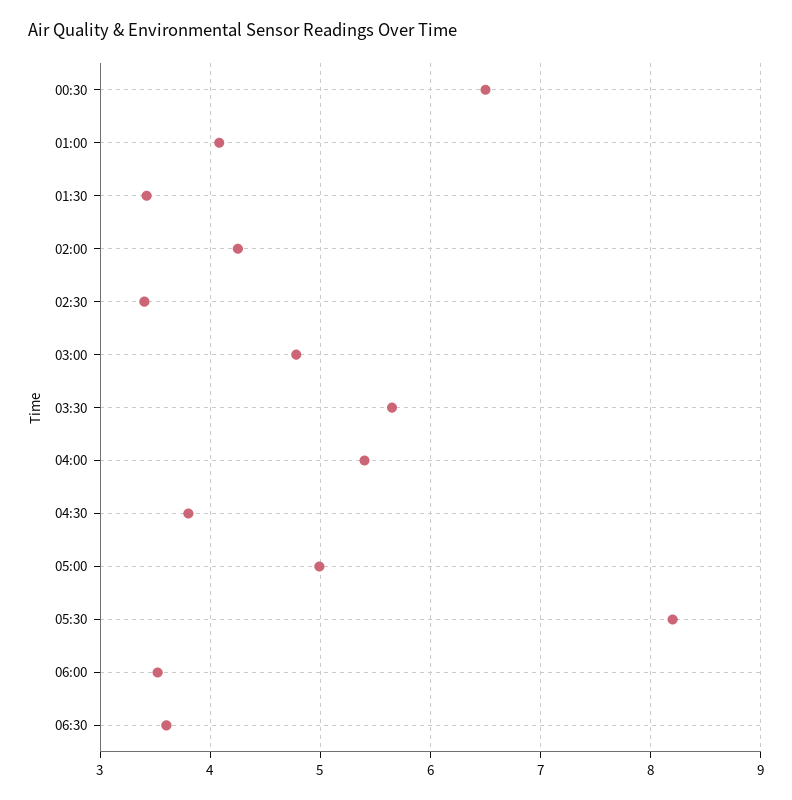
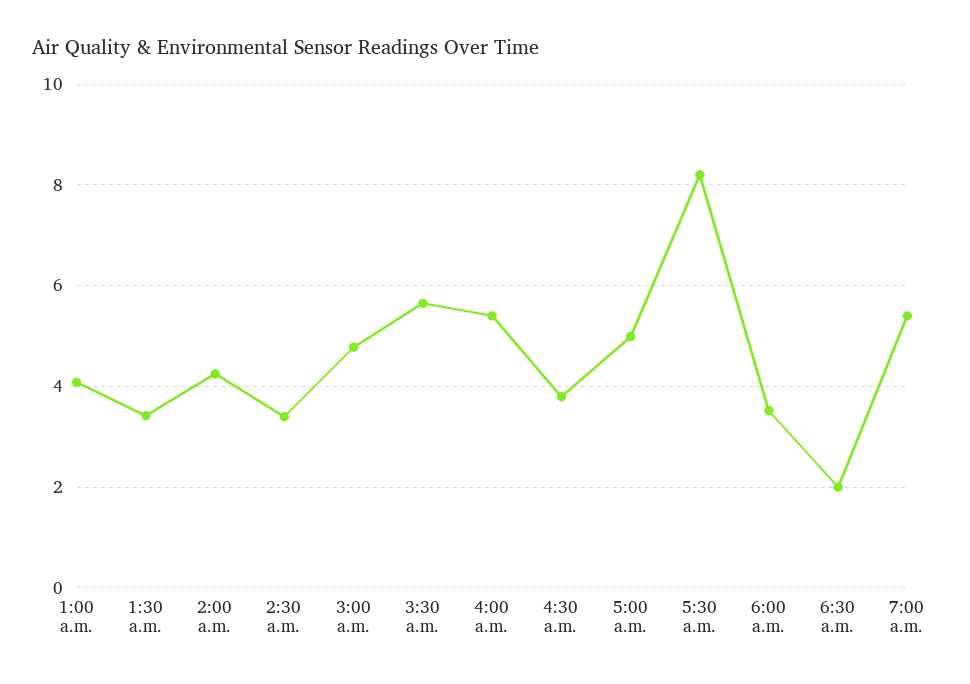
00:30: 6.5 -> none
06:30: 3.6 -> 2
7:00 a.m.: none -> 5.4

